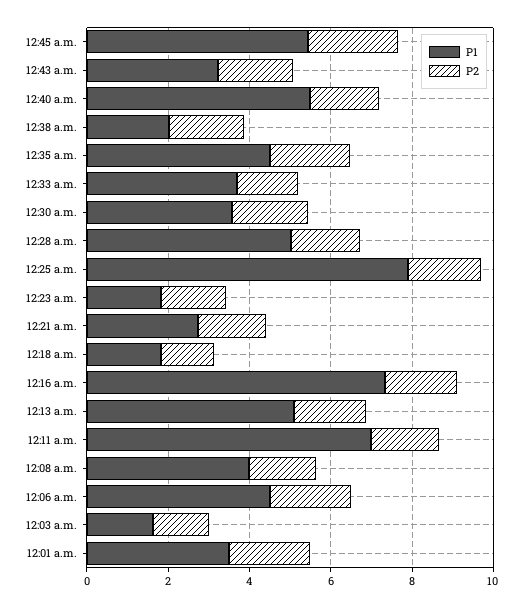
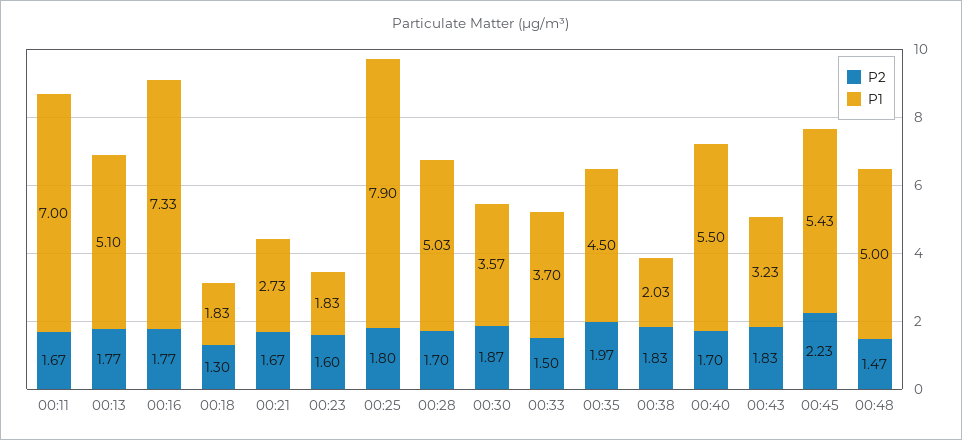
P1, 12:08 a.m.: 4 -> none
P2, 12:08 a.m.: 1.5 -> none
P1, 12:06 a.m.: 4.5 -> none
P2, 12:06 a.m.: 2 -> none
P1, 12:03 a.m.: 1.5 -> none
P2, 12:03 a.m.: 1.5 -> none
P1, 12:01 a.m.: 3.5 -> none
P2, 12:01 a.m.: 2 -> none
P2, 00:48: none -> 1.47
P1, 00:48: none -> 5

